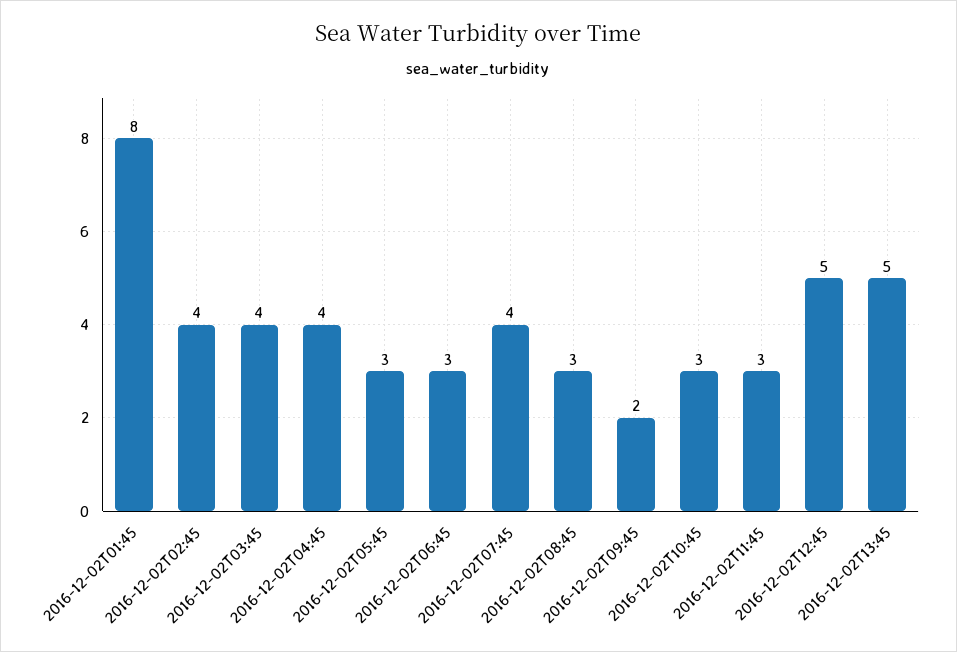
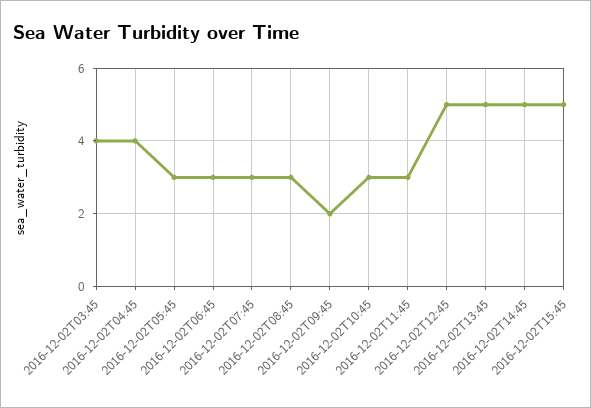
2016-12-02T01:45: 8 -> none
2016-12-02T02:45: 4 -> none
2016-12-02T07:45: 4 -> 3
2016-12-02T14:45: none -> 5
2016-12-02T15:45: none -> 5

